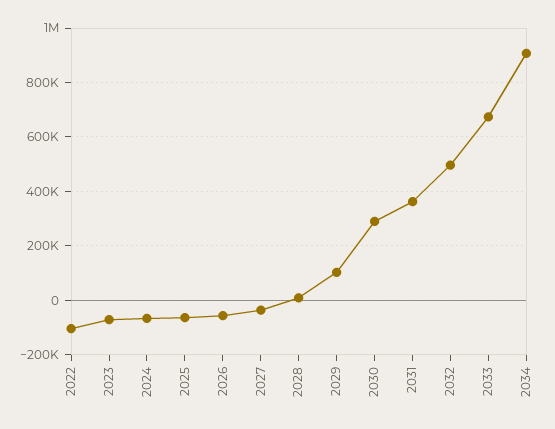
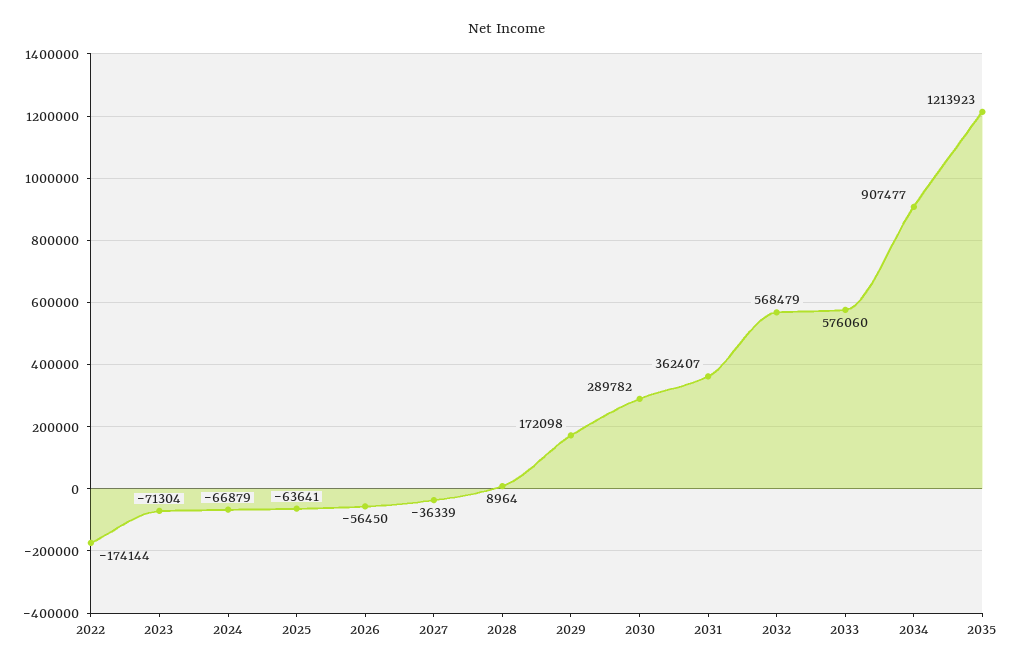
2022: -100000 -> -174144
2029: 100000 -> 172098
2032: 500000 -> 568479
2033: 675000 -> 576060
2035: none -> 1213923

